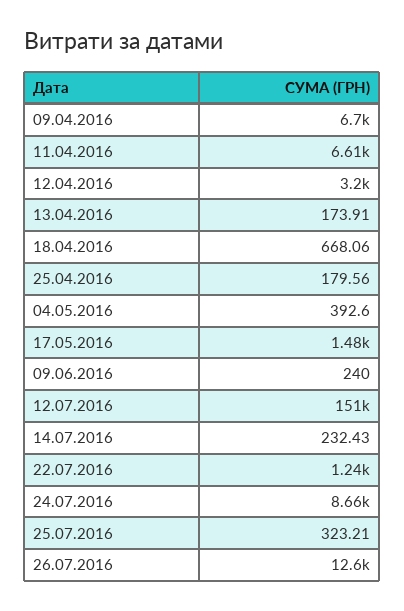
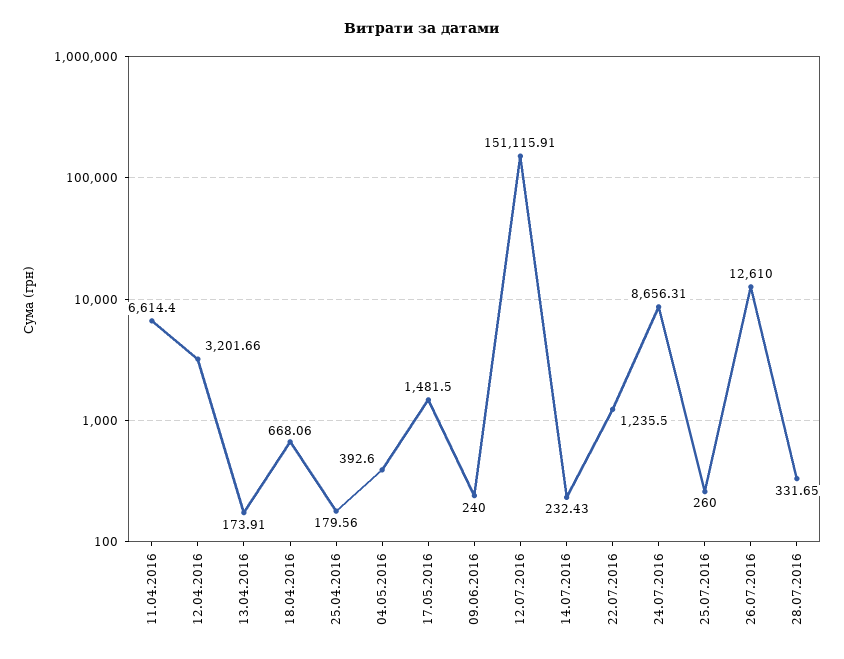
09.04.2016: 6700 -> none
25.07.2016: 323.21 -> 260
28.07.2016: none -> 331.65

